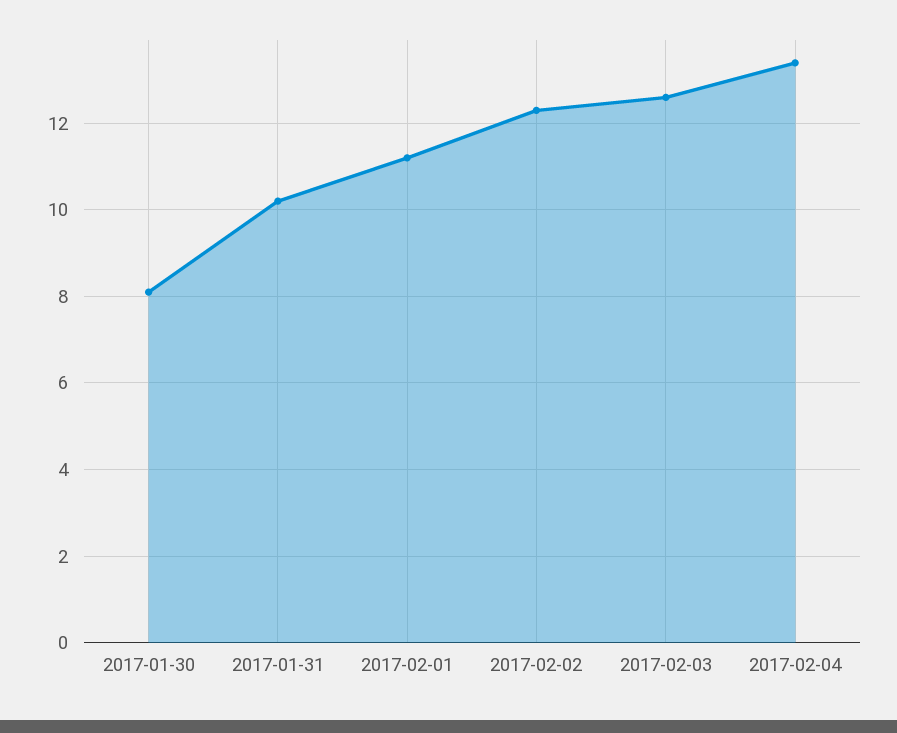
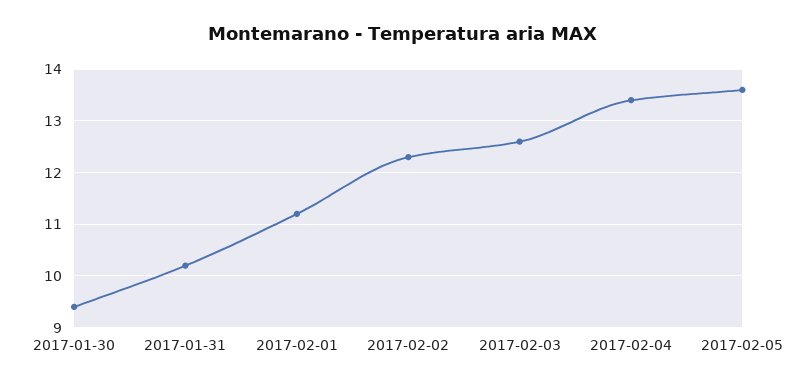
2017-01-30: 8 -> 9.5
2017-02-05: none -> 13.5

